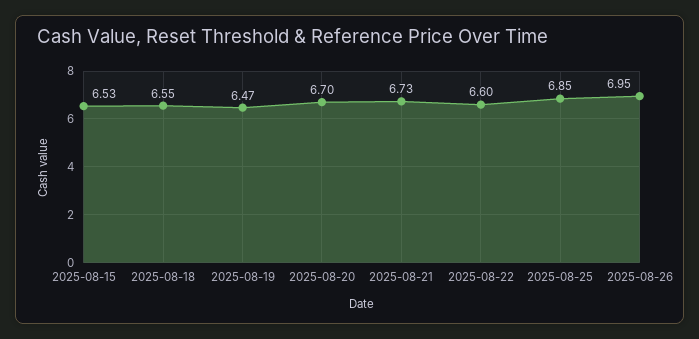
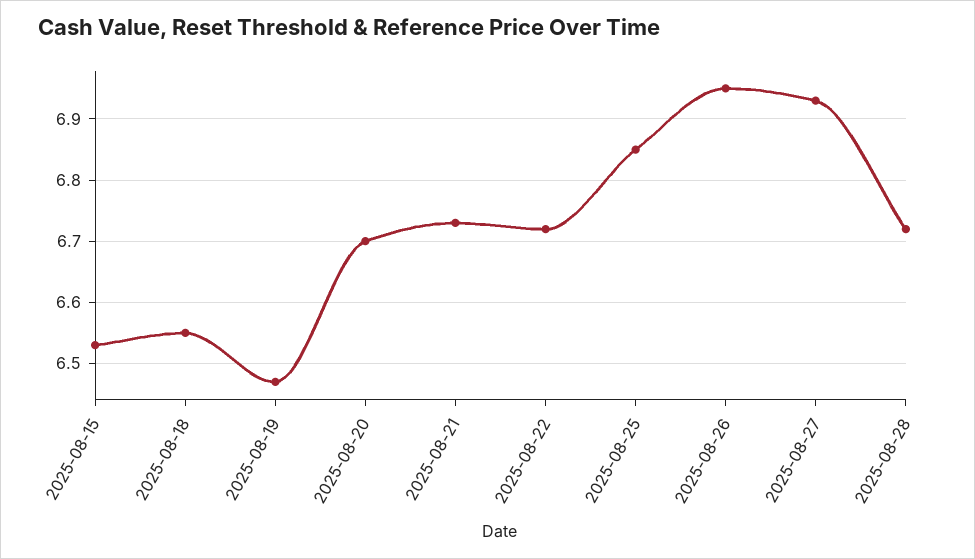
2025-08-22: 6.6 -> 6.72
2025-08-27: none -> 6.93
2025-08-28: none -> 6.72

